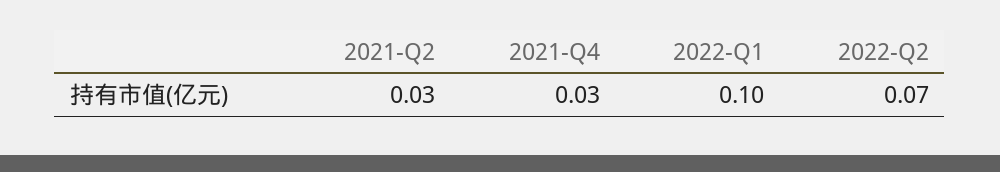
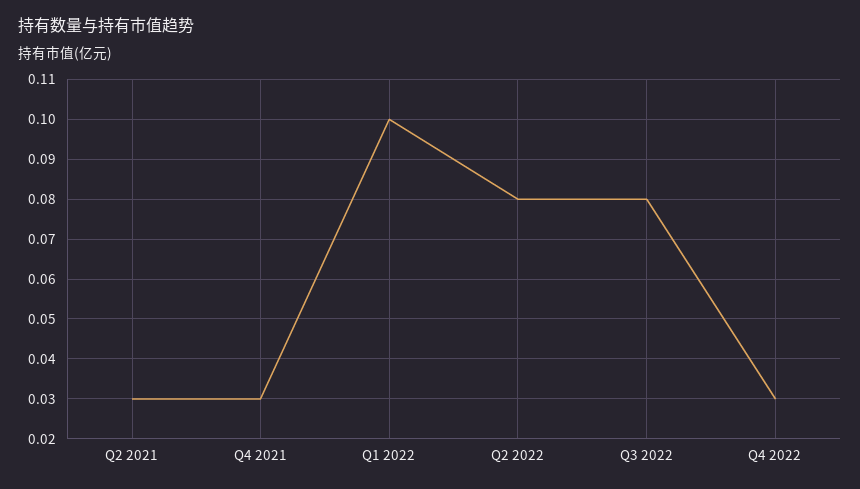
2022-Q2: 0.07 -> 0.08
Q3 2022: none -> 0.08
Q4 2022: none -> 0.03

